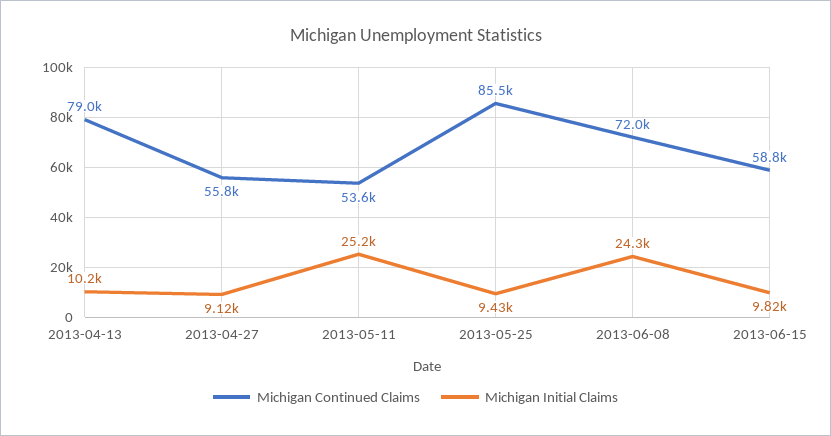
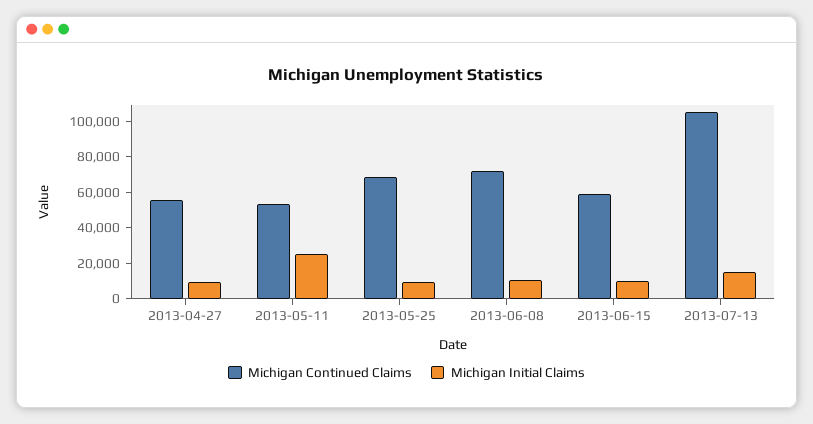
Michigan Continued Claims, 2013-04-13: 79000 -> none
Michigan Initial Claims, 2013-04-13: 10200 -> none
Michigan Continued Claims, 2013-05-25: 85500 -> 70000
Michigan Initial Claims, 2013-06-08: 24300 -> 10000
Michigan Continued Claims, 2013-07-13: none -> 105000
Michigan Initial Claims, 2013-07-13: none -> 15000

